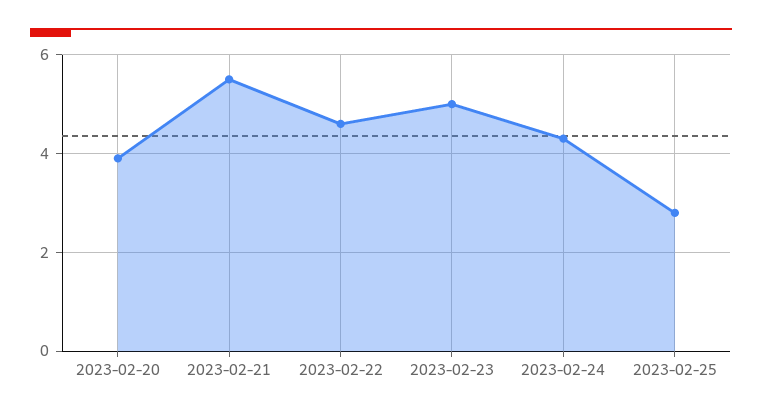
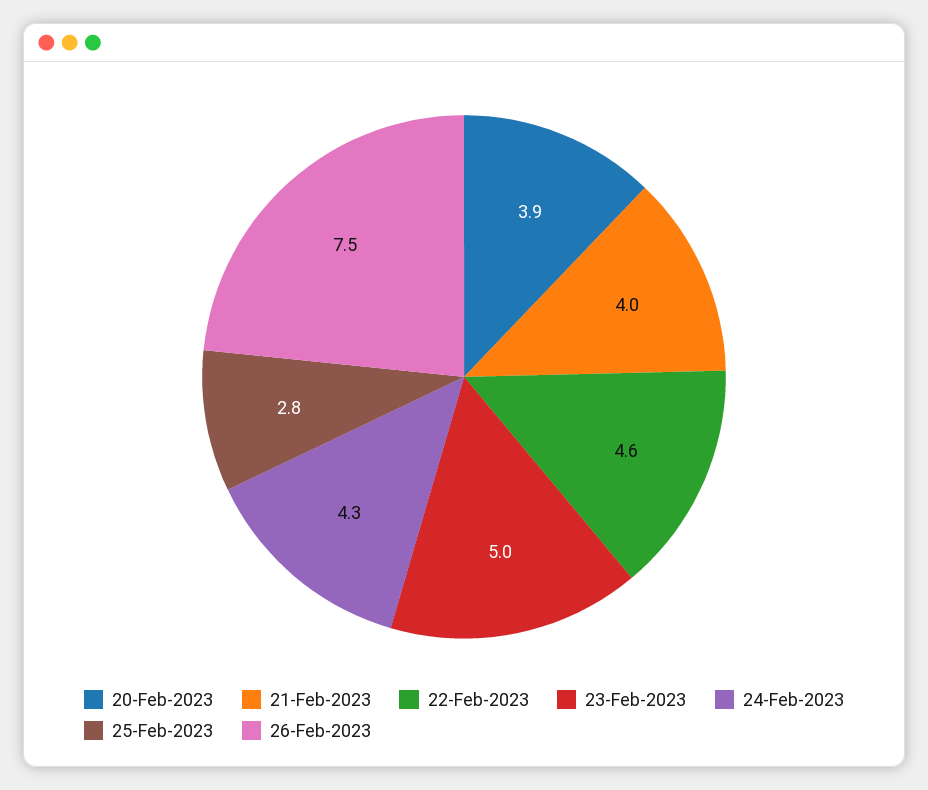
2023-02-21: 5.5 -> 4
26-Feb-2023: none -> 7.5

